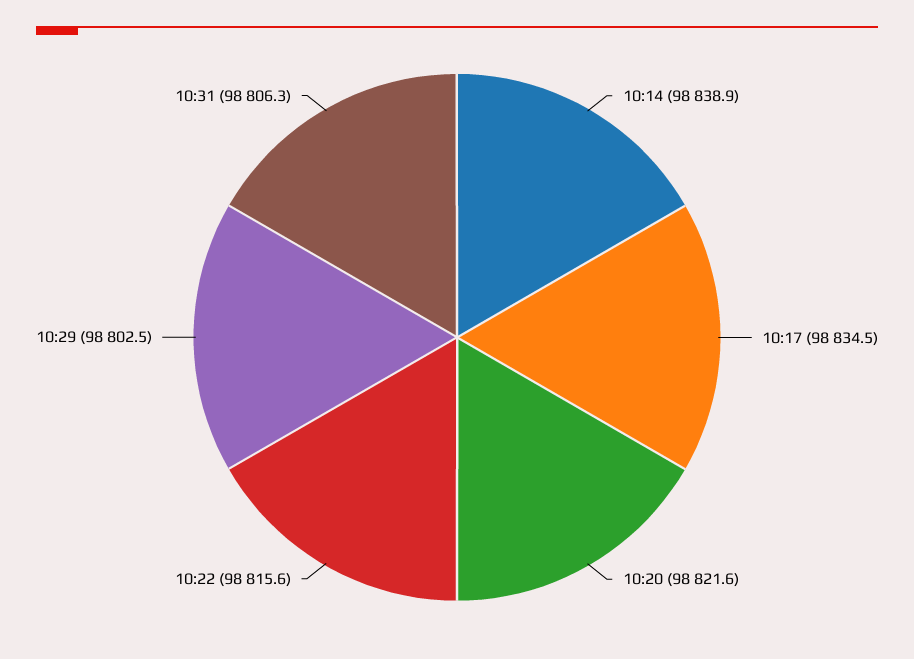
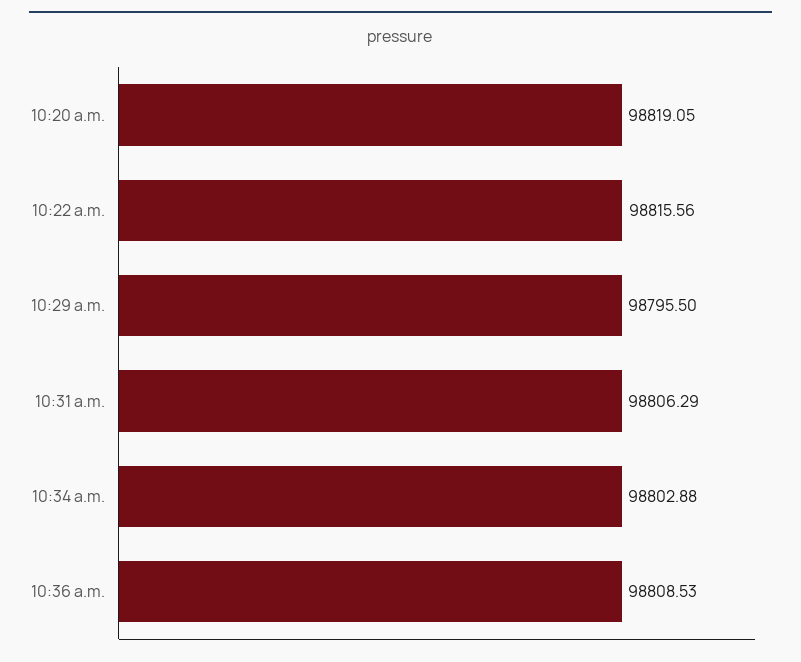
10:14: 98838.9 -> none
10:17: 98834.5 -> none
10:20: 98821.6 -> 98819.05
10:29: 98802.5 -> 98795.5
10:34 a.m.: none -> 98802.88
10:36 a.m.: none -> 98808.53

